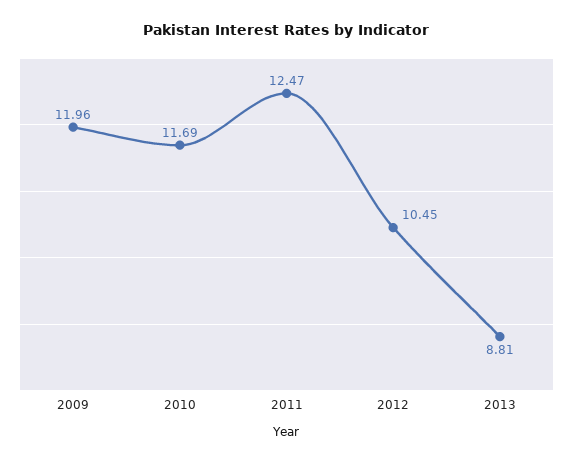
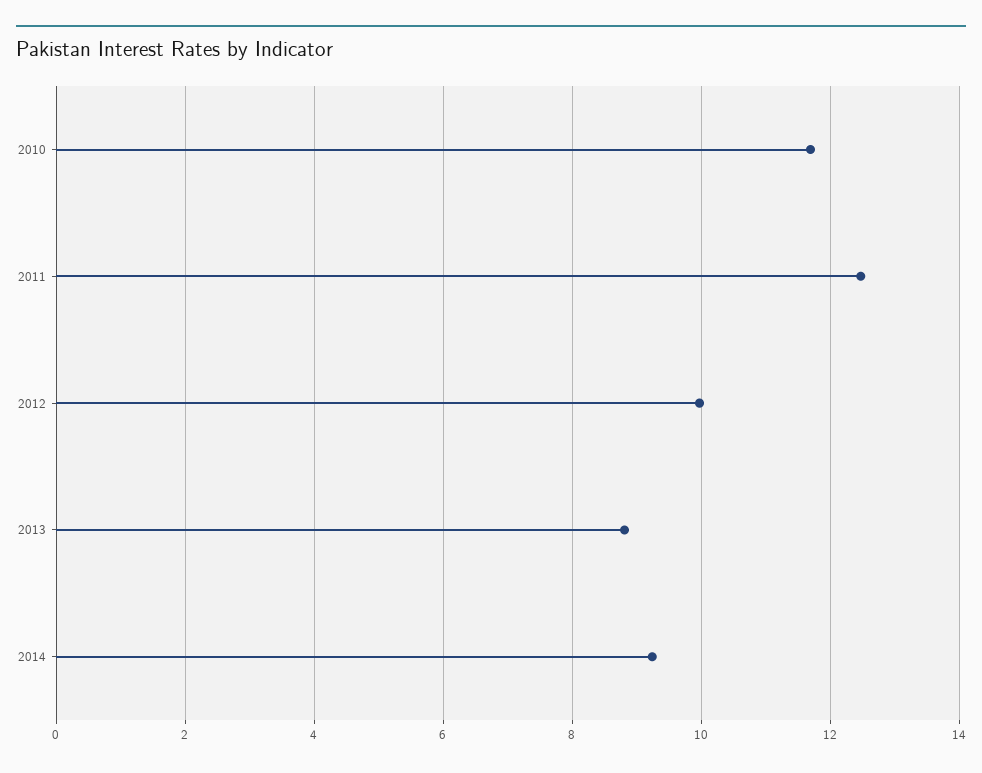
2009: 11.96 -> none
2012: 10.45 -> 10
2014: none -> 9.2

